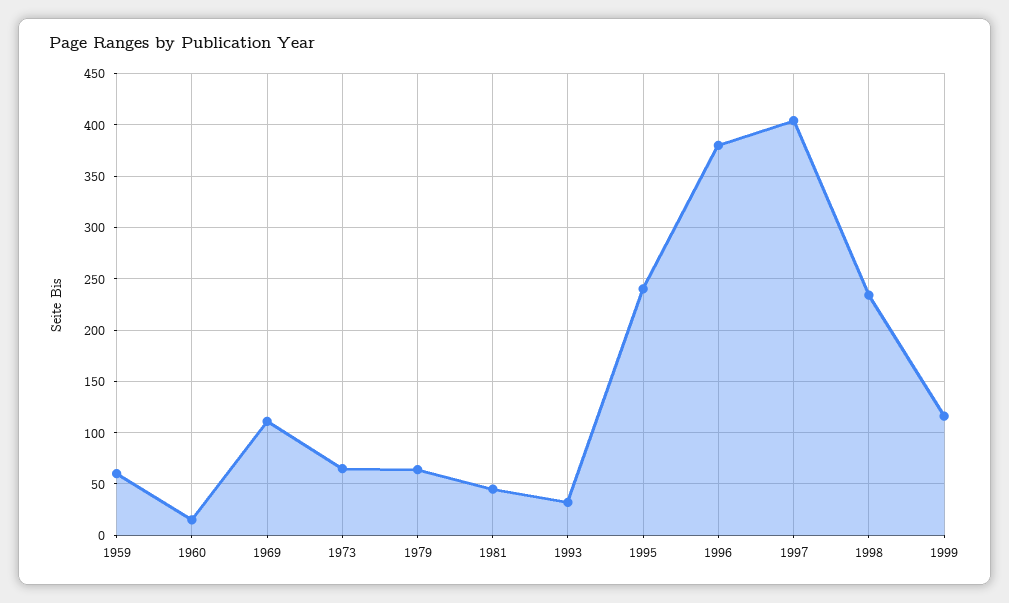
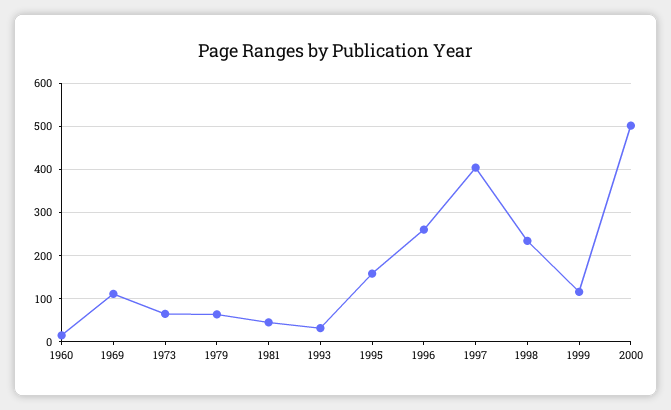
1959: 60 -> none
1995: 240 -> 160
1996: 380 -> 260
2000: none -> 500

